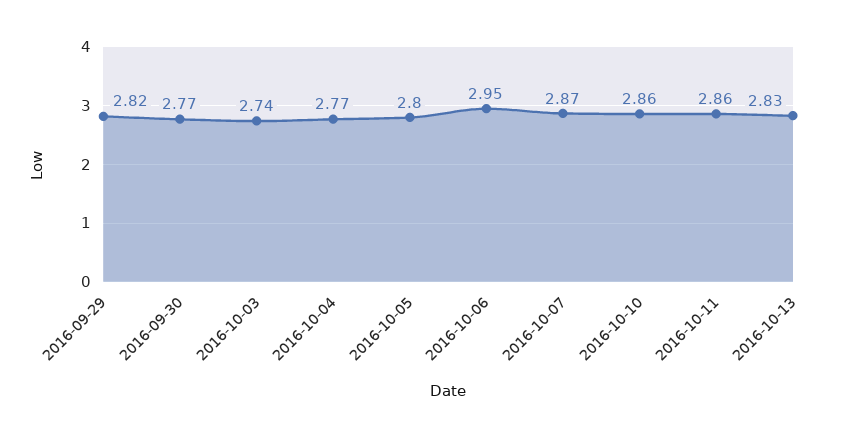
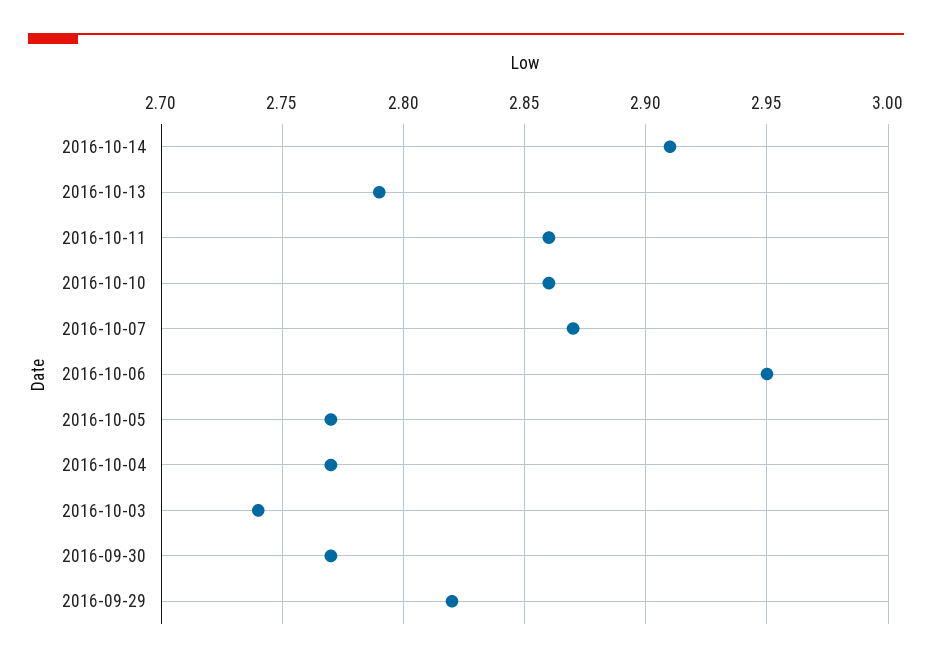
2016-10-05: 2.8 -> 2.77
2016-10-13: 2.83 -> 2.79
2016-10-14: none -> 2.91

